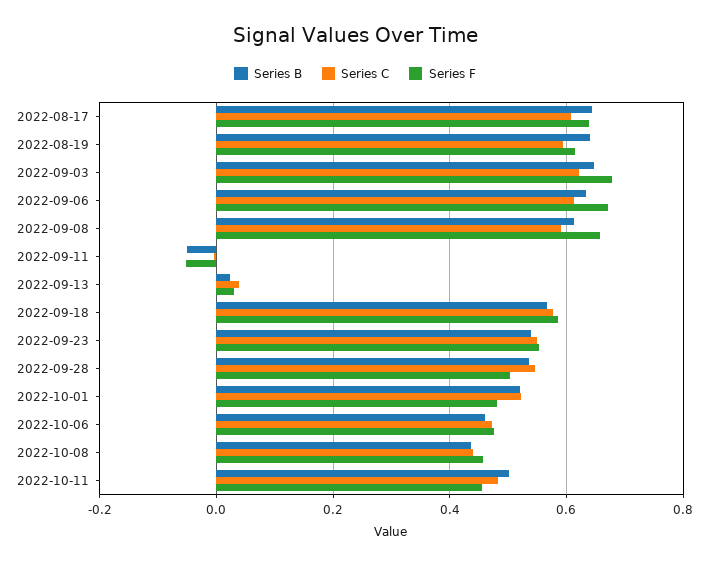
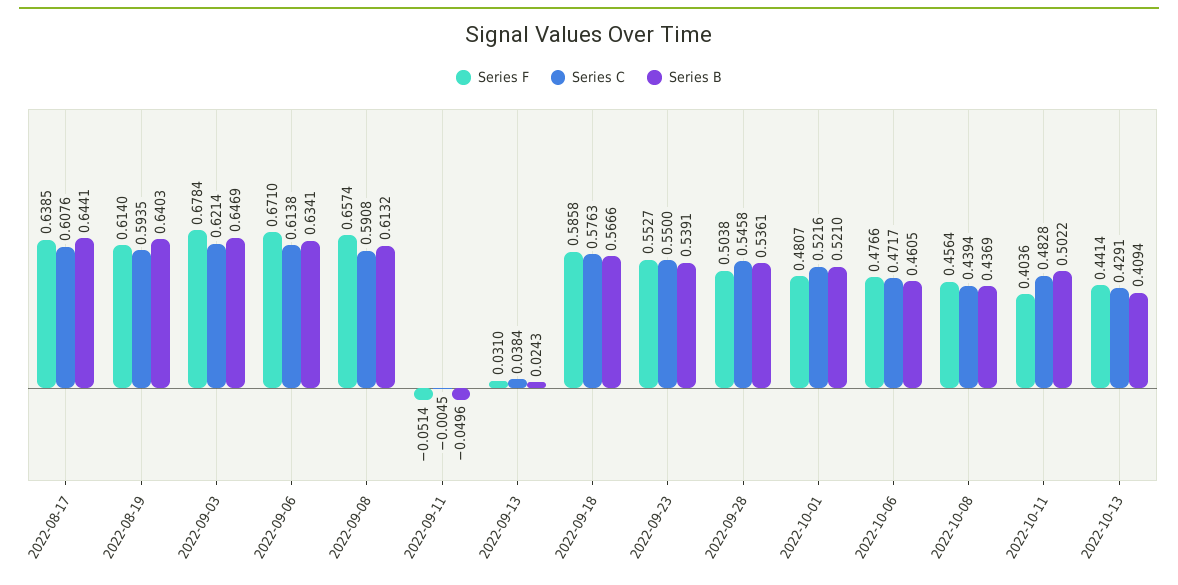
Series F, 2022-10-11: 0.46 -> 0.4036
Series F, 2022-10-13: none -> 0.4414
Series C, 2022-10-13: none -> 0.4291
Series B, 2022-10-13: none -> 0.4094

